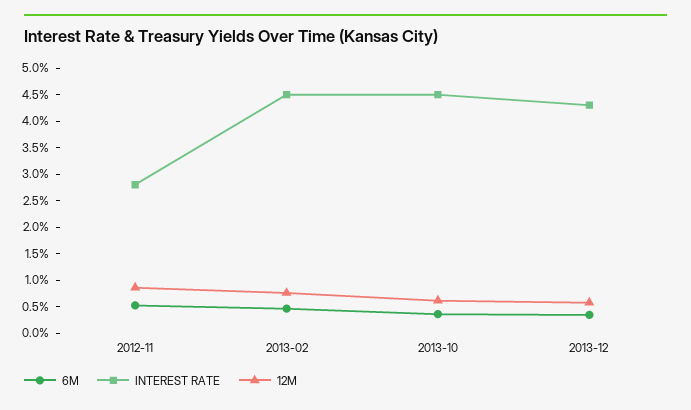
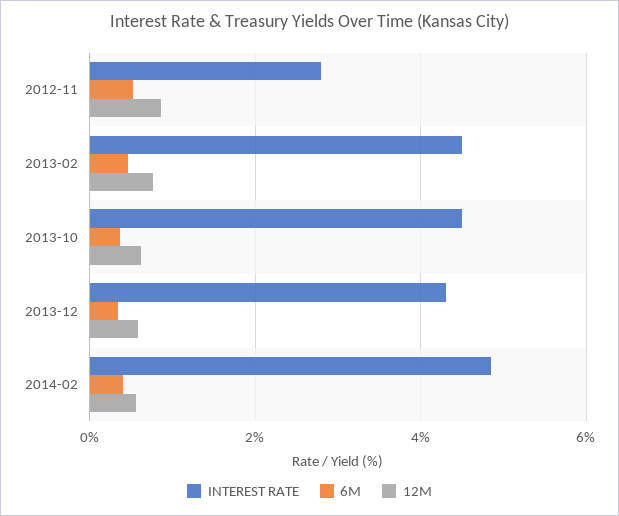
INTEREST RATE, 2014-02: none -> 4.8
6M, 2014-02: none -> 0.4
12M, 2014-02: none -> 0.6

